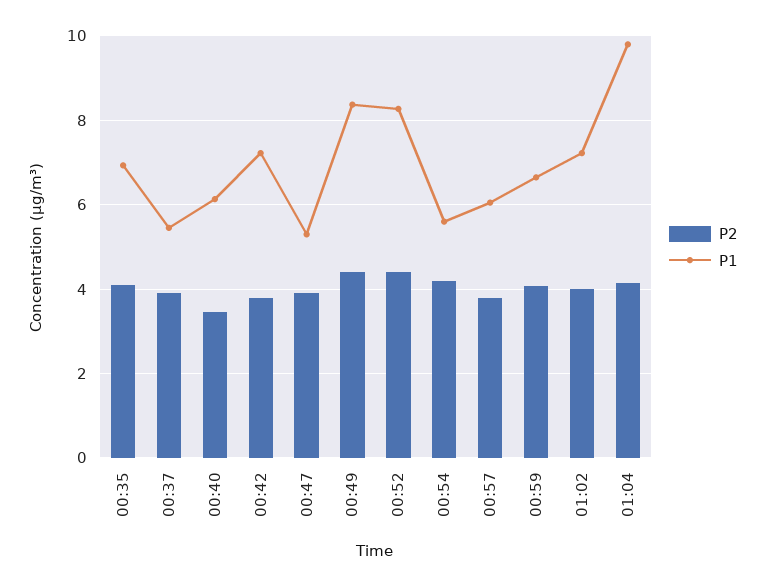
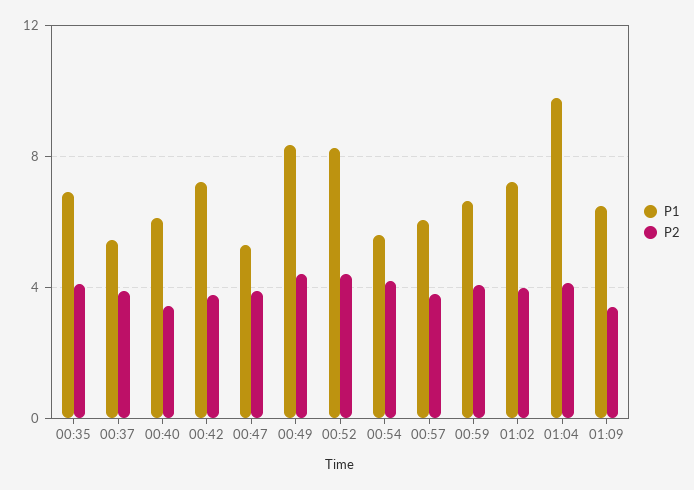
P1, 01:09: none -> 6.5
P2, 01:09: none -> 3.5

